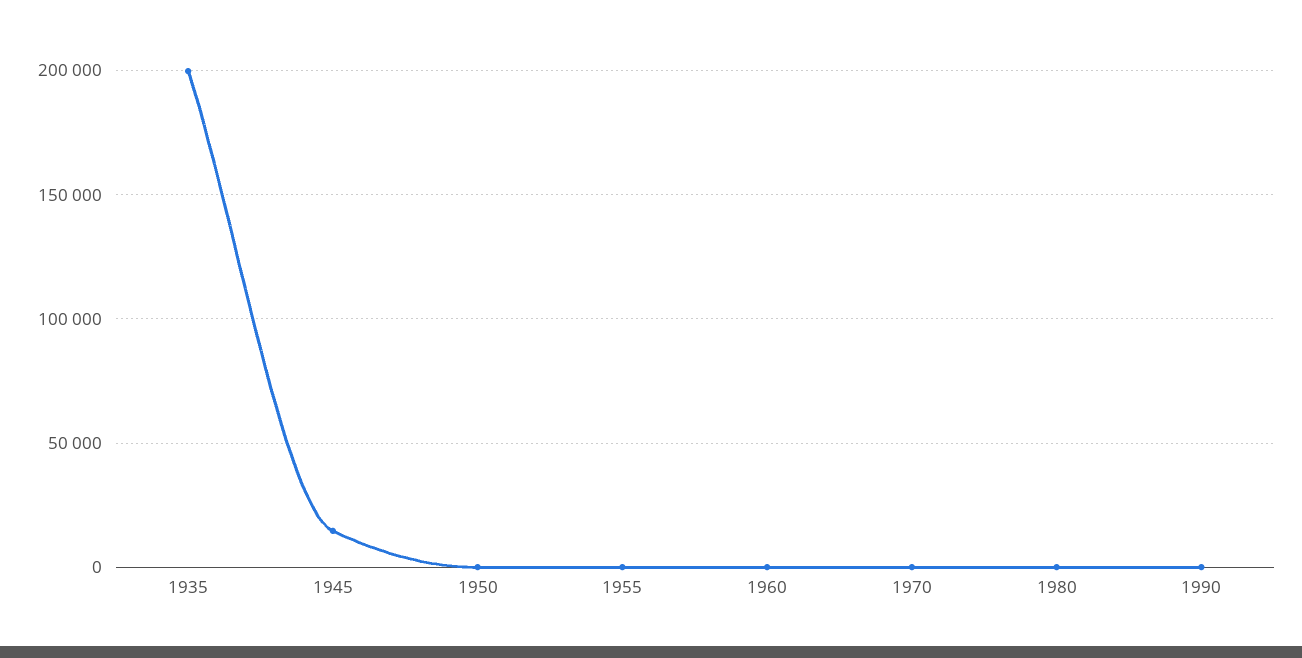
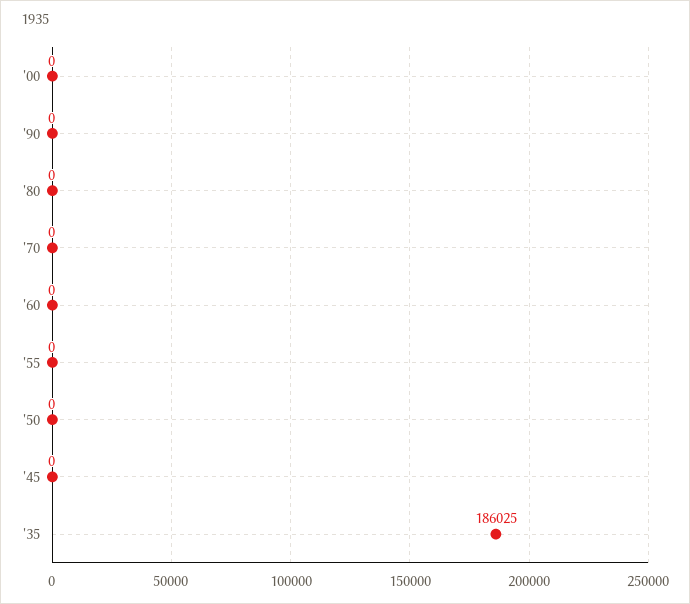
1935: 200000 -> 186025
1945: 15000 -> 0
'00: none -> 0

